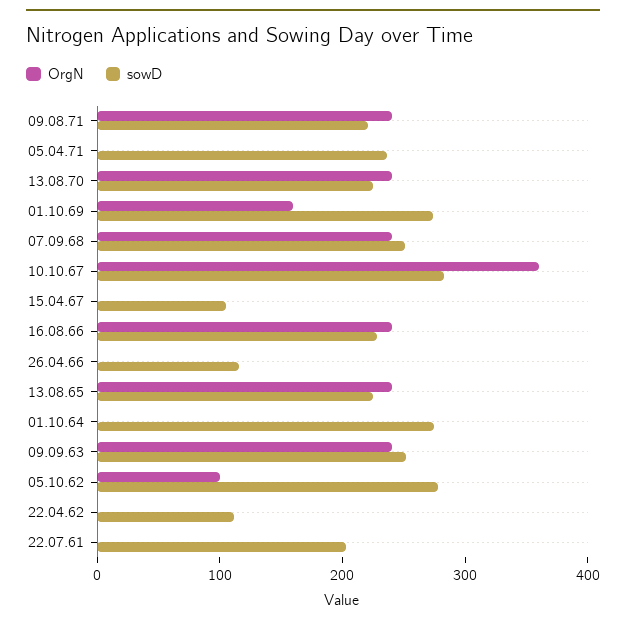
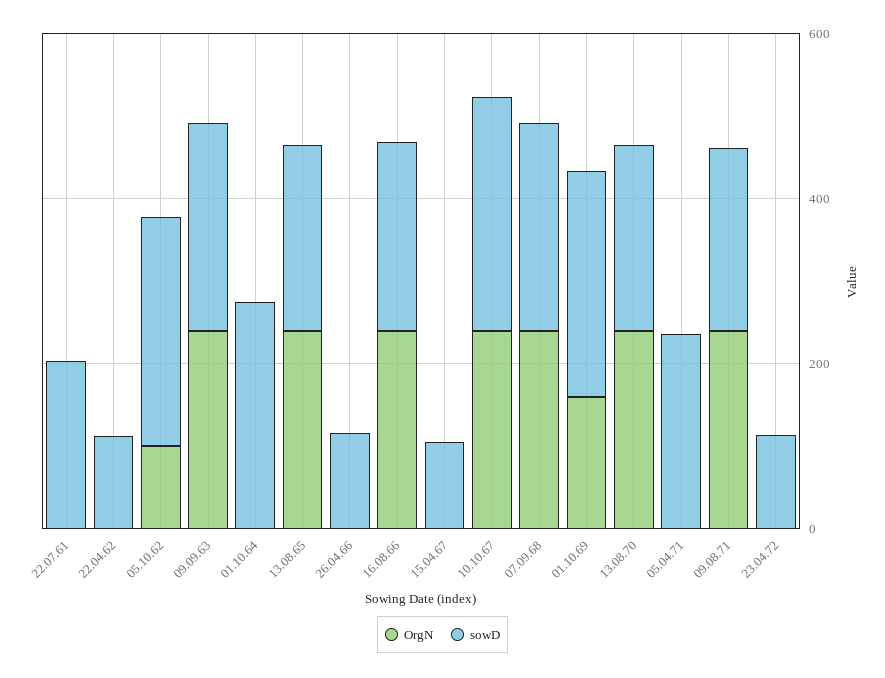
OrgN, 10.10.67: 360 -> 250
OrgN, 23.04.72: none -> 0
sowD, 23.04.72: none -> 100

